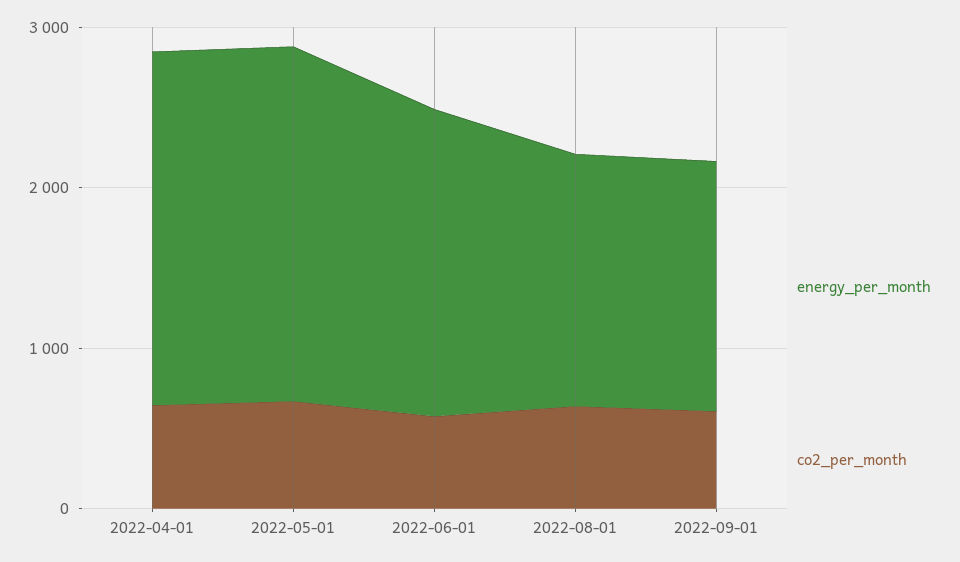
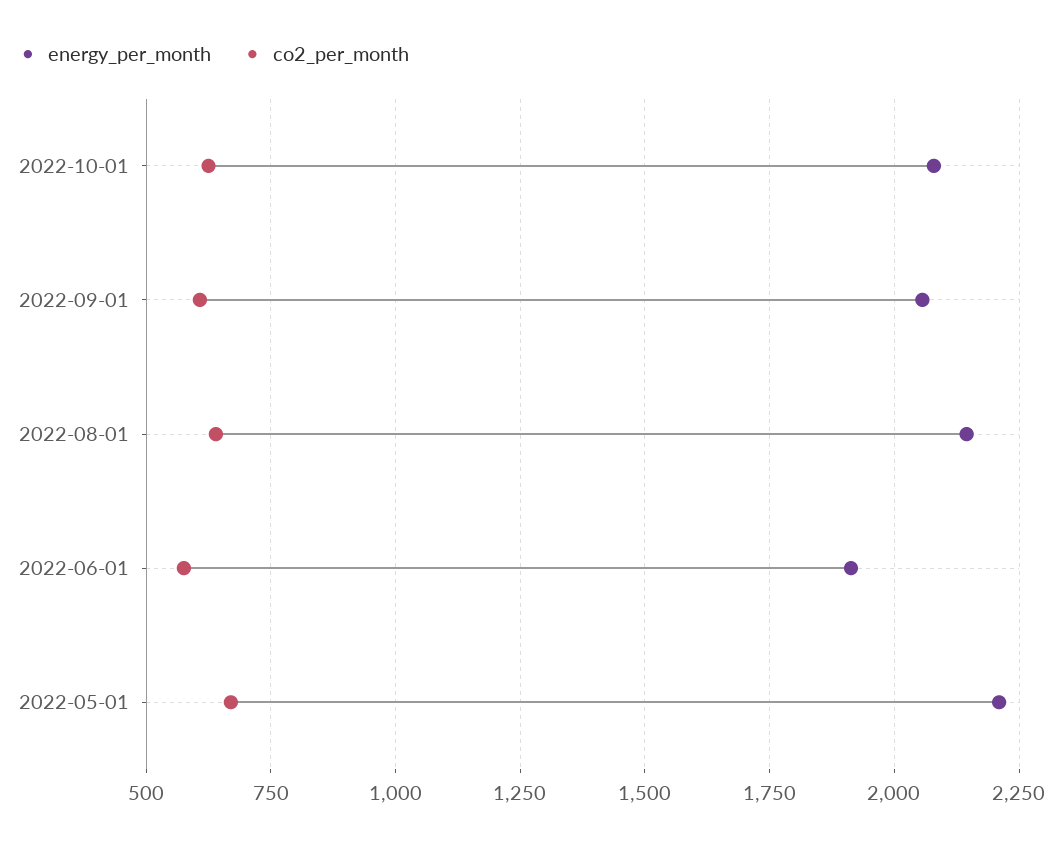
energy_per_month, 2022-04-01: 2200 -> none
co2_per_month, 2022-04-01: 600 -> none
energy_per_month, 2022-08-01: 1600 -> 2150
energy_per_month, 2022-09-01: 1600 -> 2050
energy_per_month, 2022-10-01: none -> 2075
co2_per_month, 2022-10-01: none -> 625

